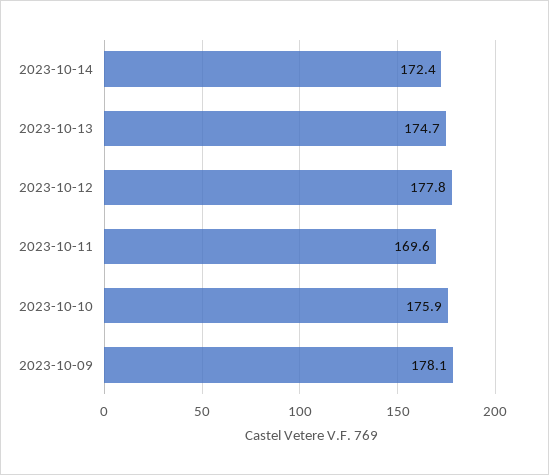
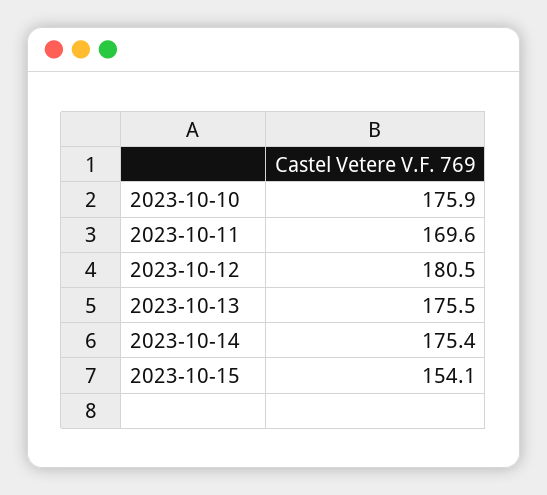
2023-10-14: 172.4 -> 175.4
2023-10-13: 174.7 -> 175.5
2023-10-12: 177.8 -> 180.5
2023-10-09: 178.1 -> none
2023-10-15: none -> 154.1

